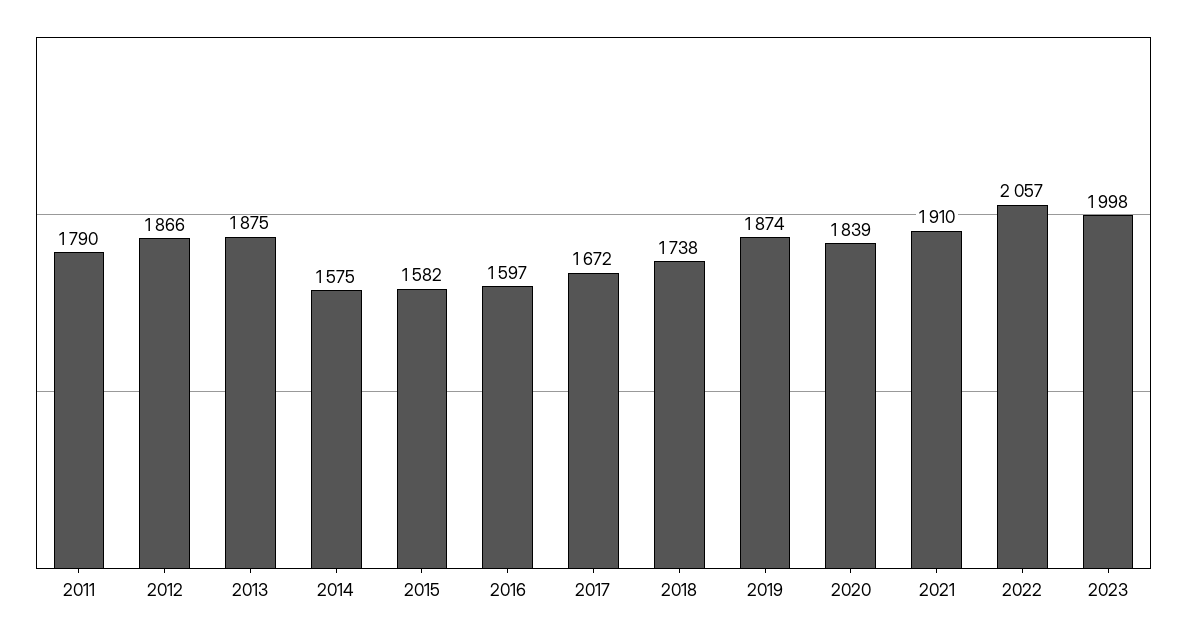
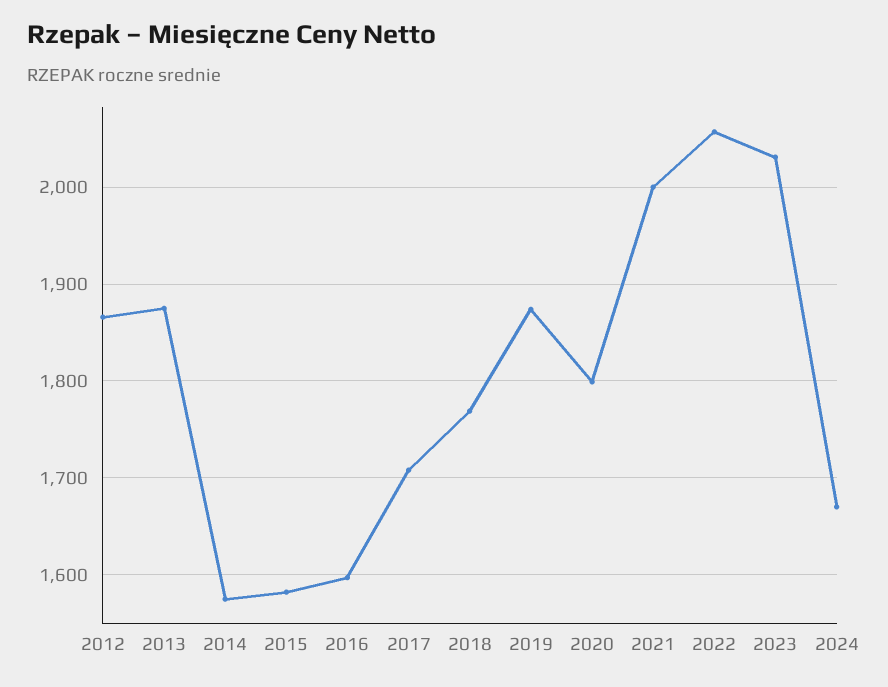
2011: 1790 -> none
2017: 1672 -> 1710
2018: 1738 -> 1770
2020: 1839 -> 1800
2021: 1910 -> 2000
2023: 1998 -> 2030
2024: none -> 1670

